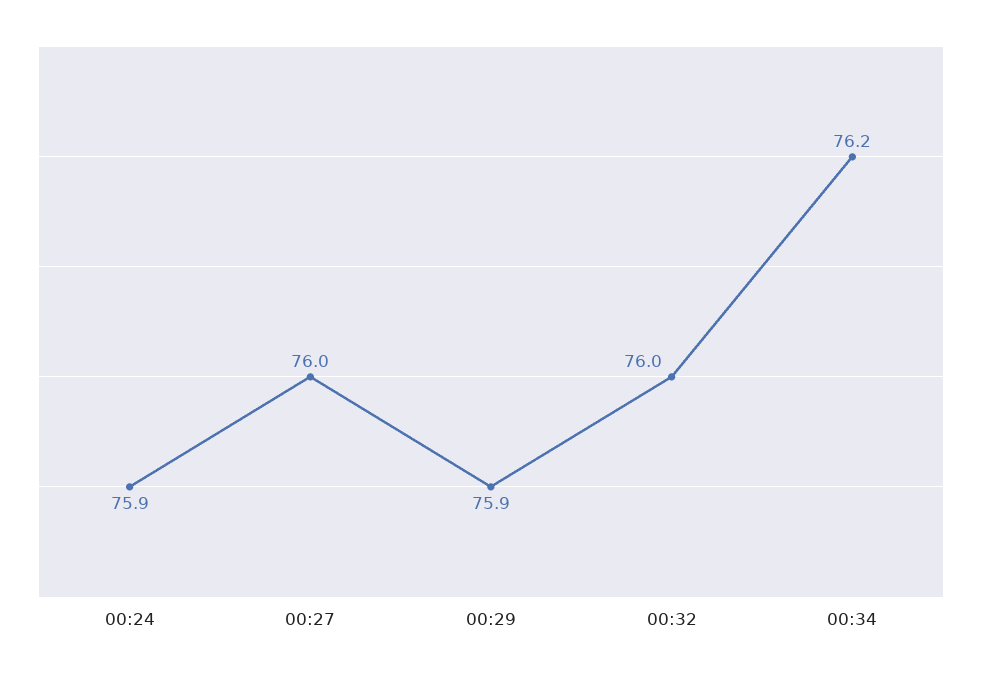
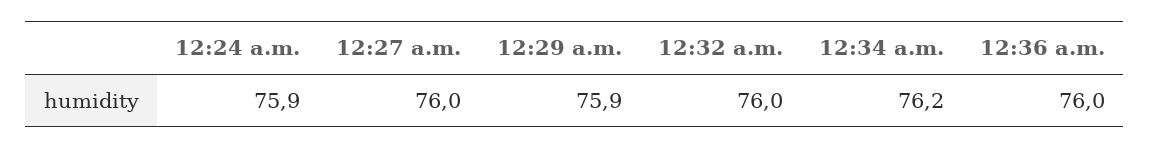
12:36 a.m.: none -> 76

